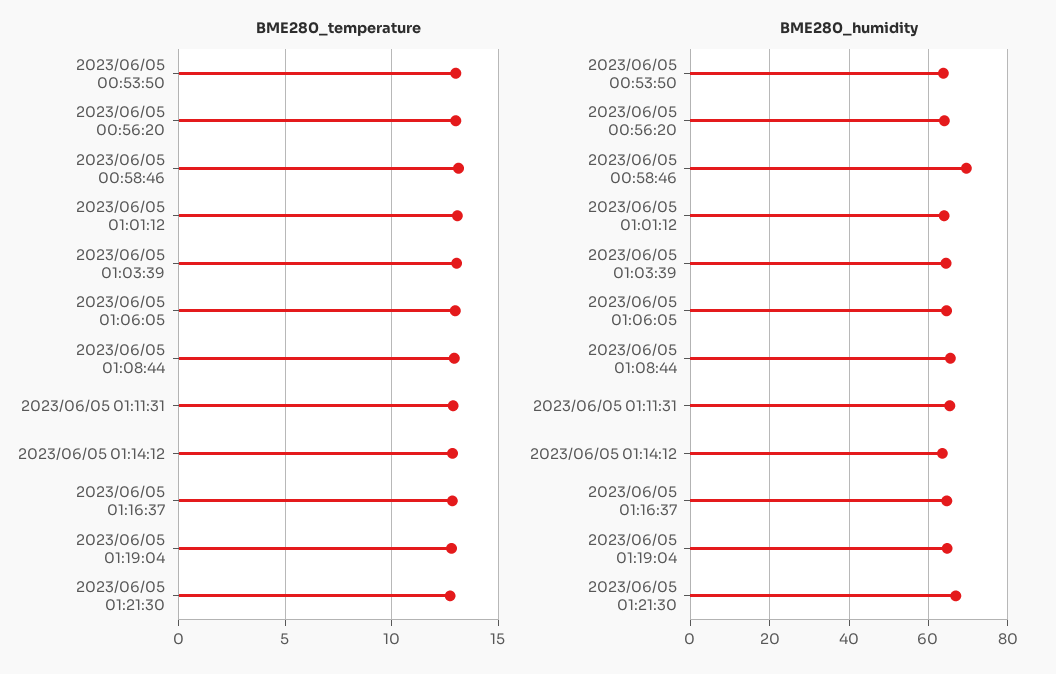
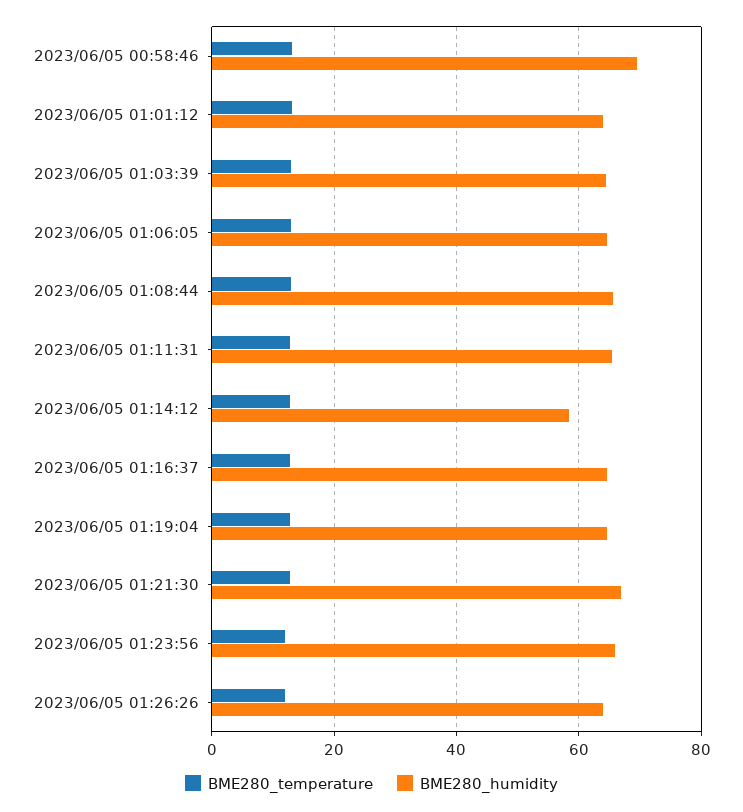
BME280_temperature, 2023/06/05 00:53:50: 13 -> none
BME280_temperature, 2023/06/05 00:56:20: 13 -> none
BME280_humidity, 2023/06/05 00:53:50: 64 -> none
BME280_humidity, 2023/06/05 00:56:20: 64 -> none
BME280_humidity, 2023/06/05 01:14:12: 64 -> 58
BME280_temperature, 2023/06/05 01:23:56: none -> 12
BME280_humidity, 2023/06/05 01:23:56: none -> 66
BME280_temperature, 2023/06/05 01:26:26: none -> 12
BME280_humidity, 2023/06/05 01:26:26: none -> 64

